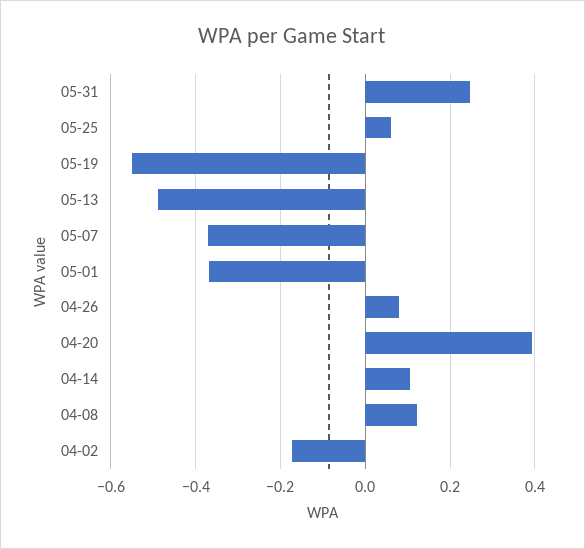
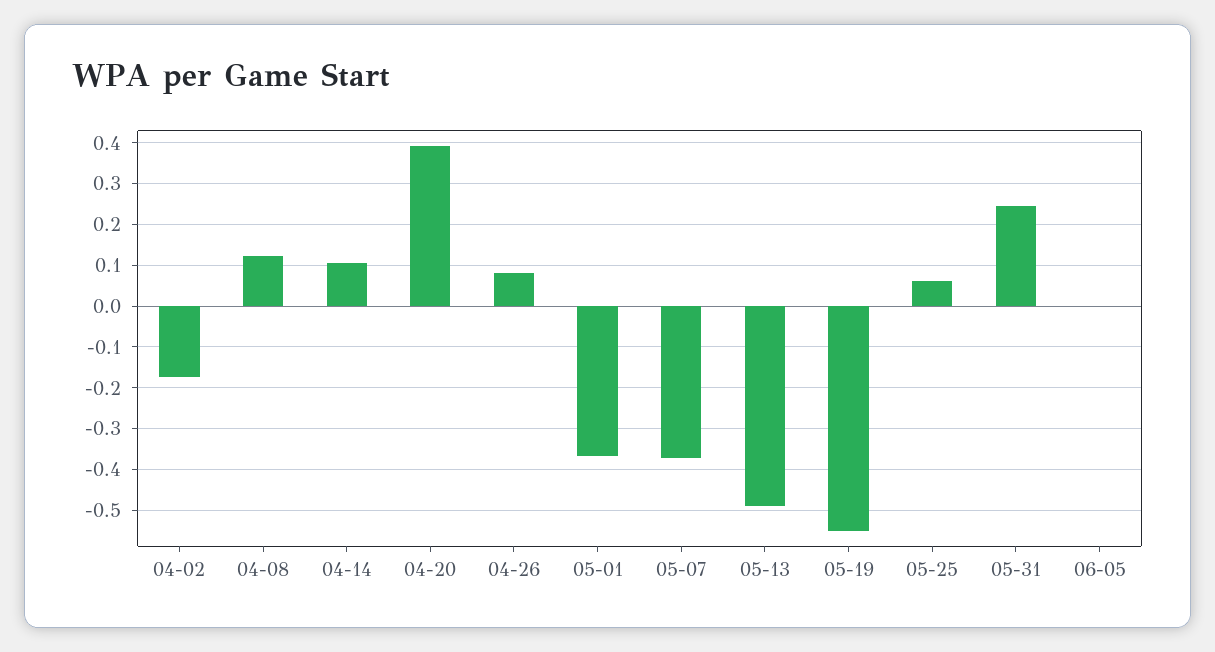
06-05: none -> 0

